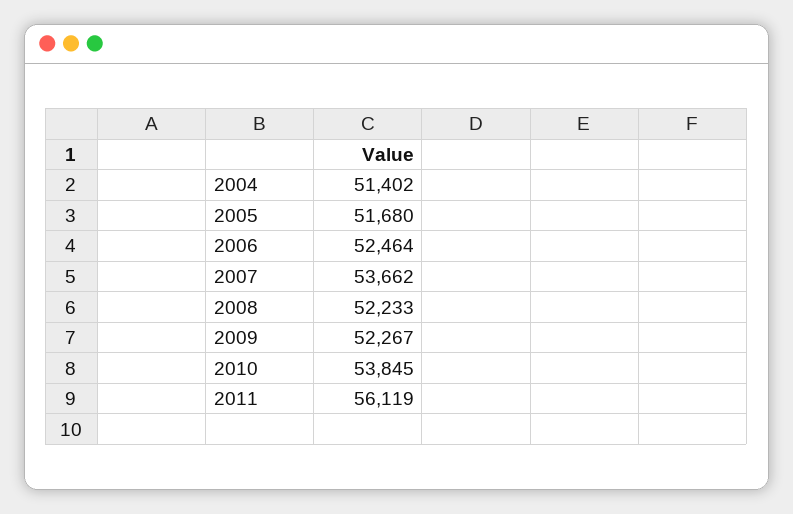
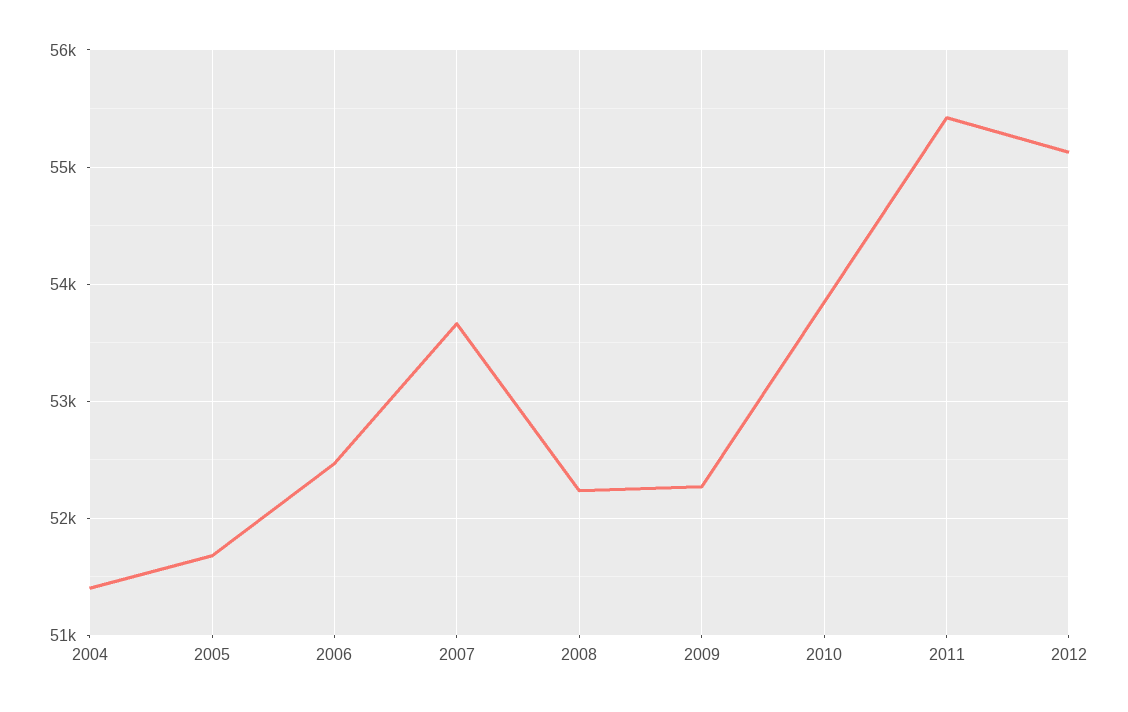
2011: 56119 -> 55400
2012: none -> 55100

